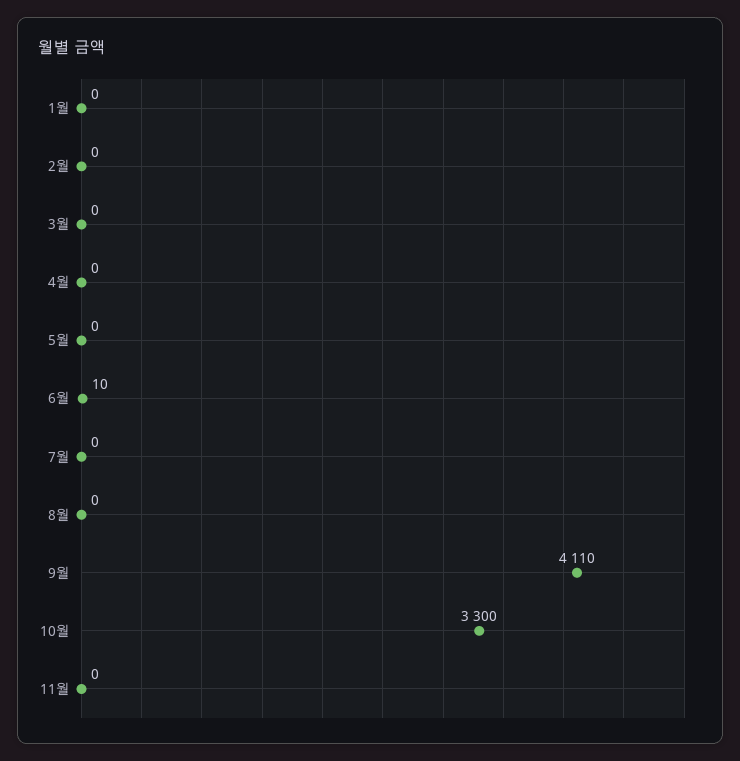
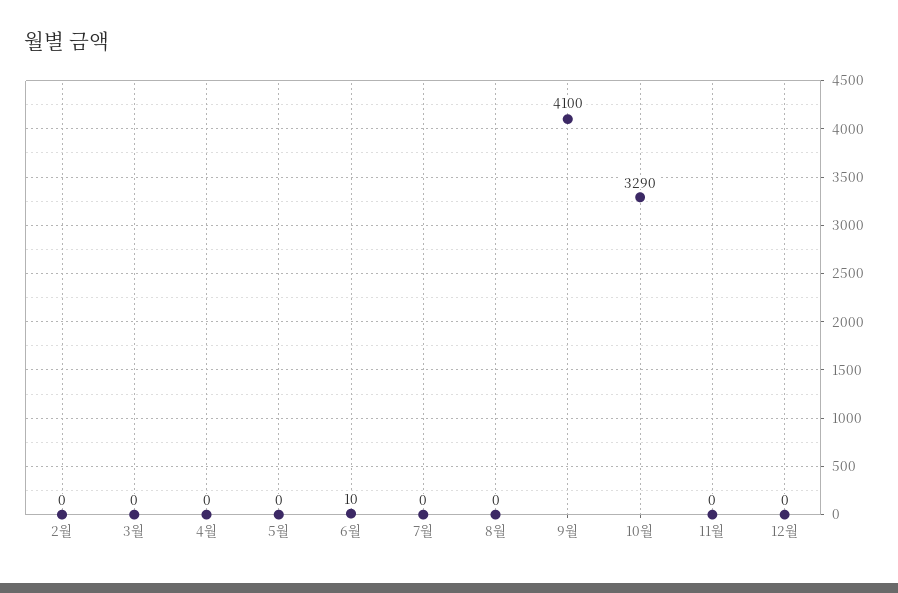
1월: 0 -> none
9월: 4110 -> 4100
10월: 3300 -> 3290
12월: none -> 0

